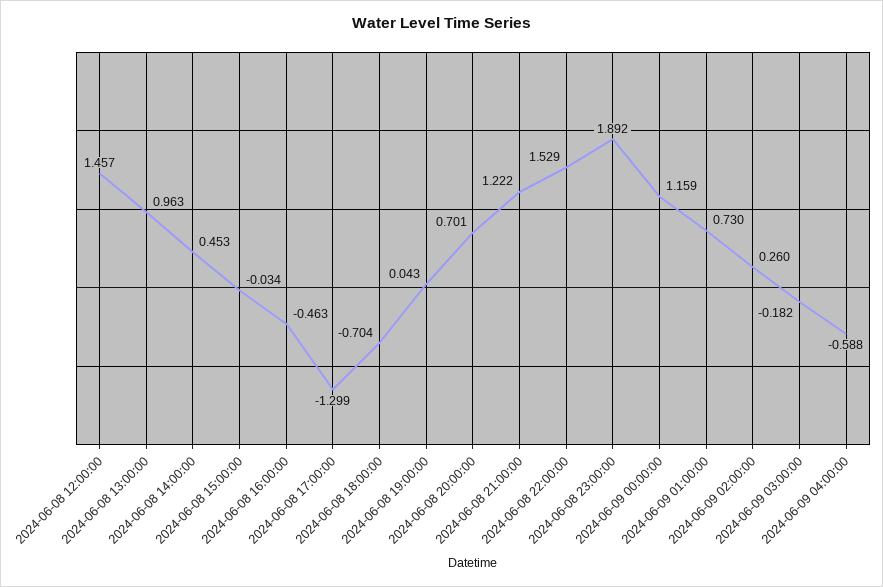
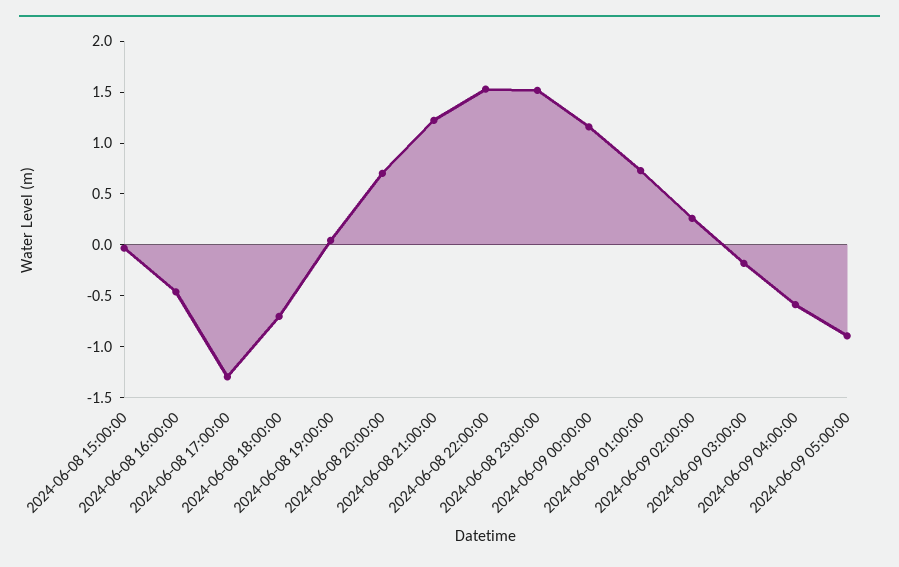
2024-06-08 12:00:00: 1.457 -> none
2024-06-08 13:00:00: 0.963 -> none
2024-06-08 14:00:00: 0.453 -> none
2024-06-08 23:00:00: 1.892 -> 1.5
2024-06-09 05:00:00: none -> -0.9

